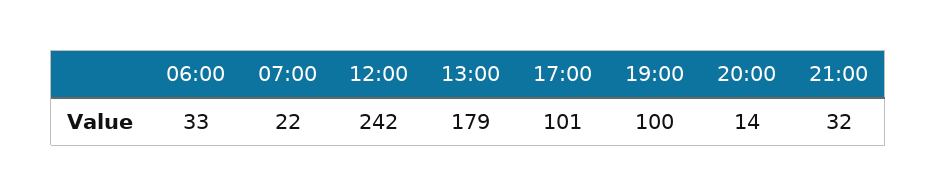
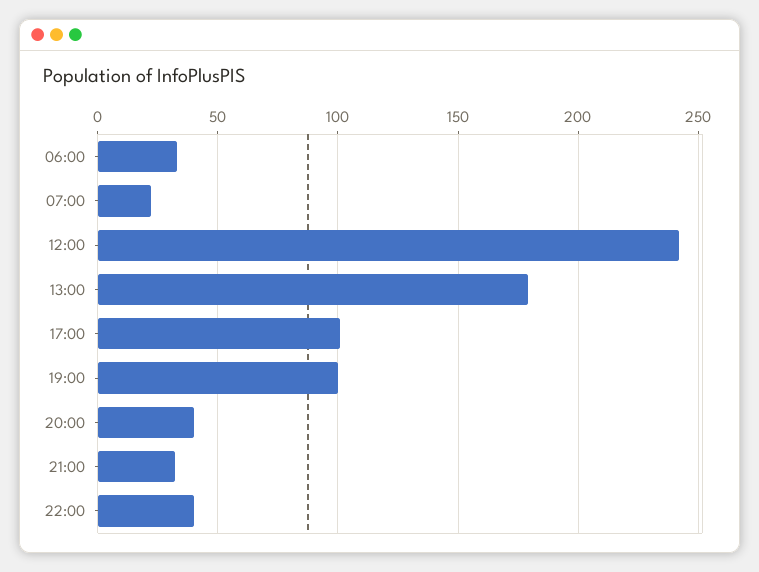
20:00: 14 -> 40
22:00: none -> 40

